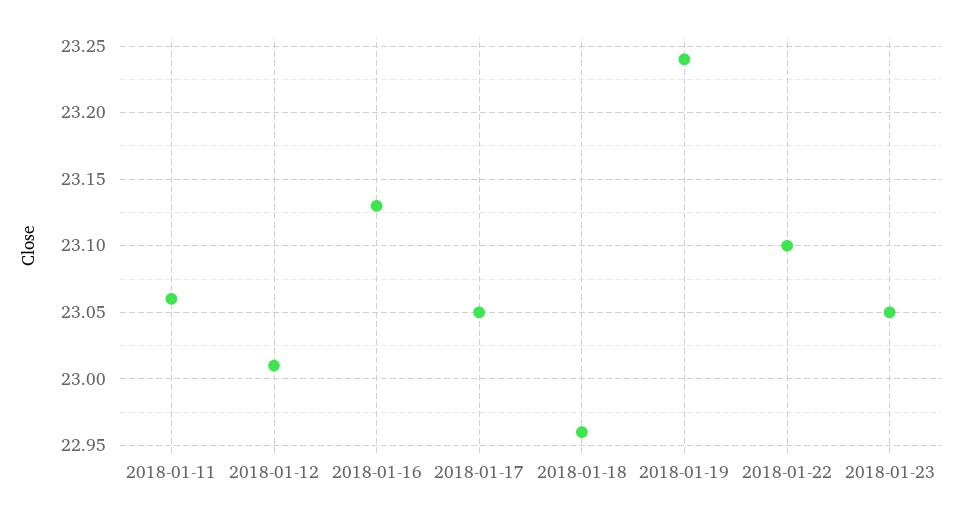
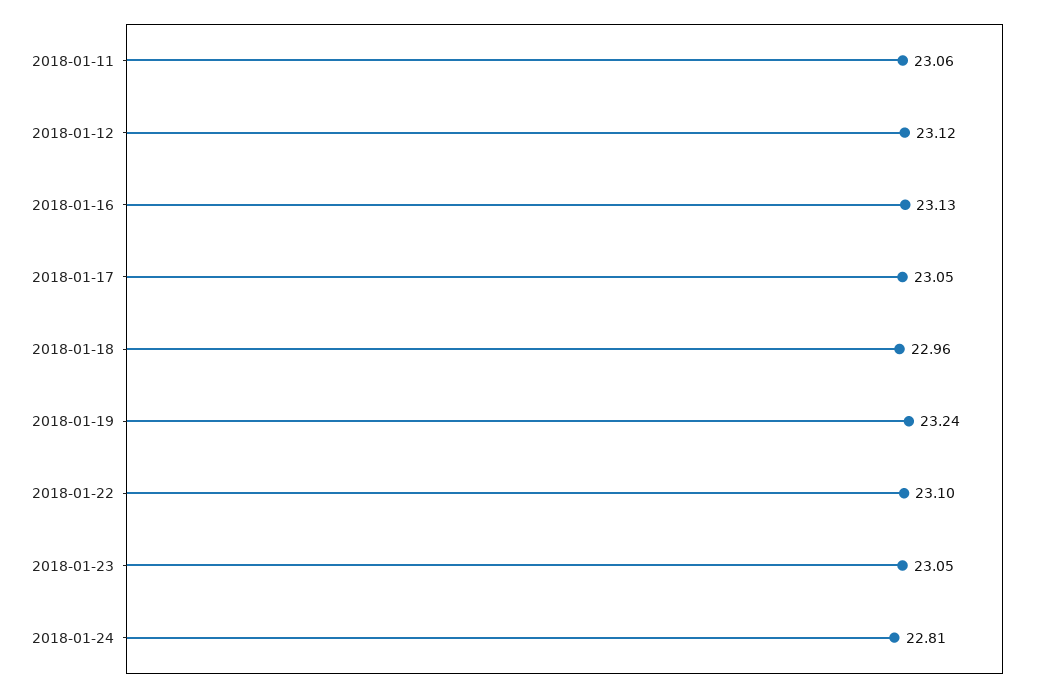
2018-01-12: 23.01 -> 23.12
2018-01-24: none -> 22.81

